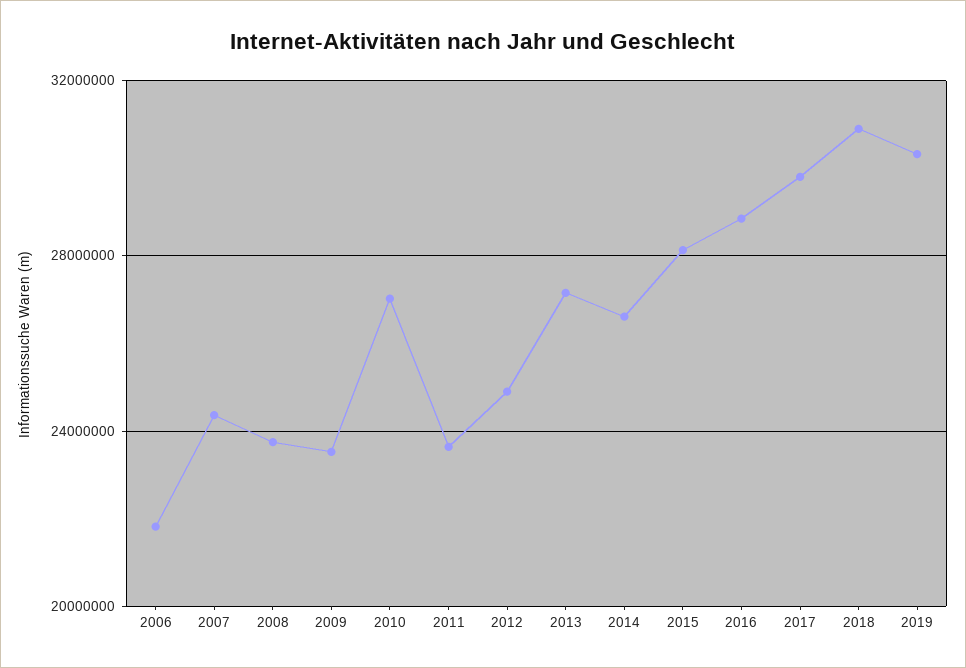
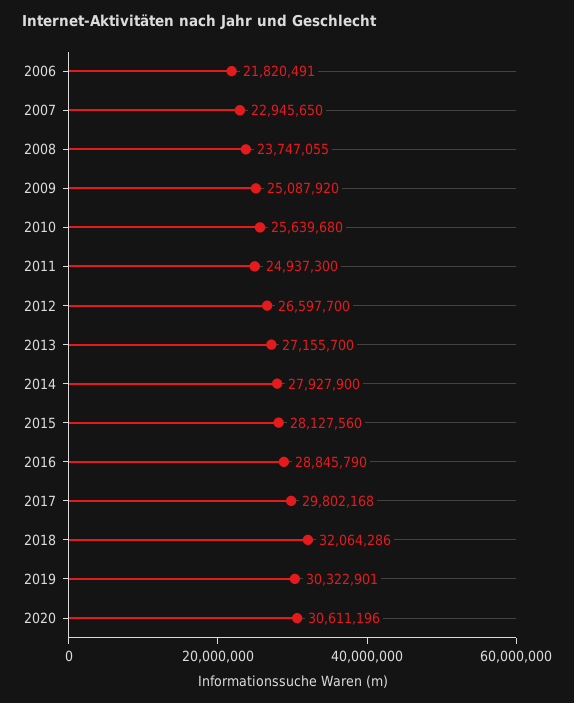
2007: 24500000 -> 22945650
2009: 23500000 -> 25087920
2010: 27000000 -> 25639680
2011: 23500000 -> 24937300
2012: 25000000 -> 26597700
2014: 26500000 -> 27927900
2018: 31000000 -> 32064286
2020: none -> 30611196

